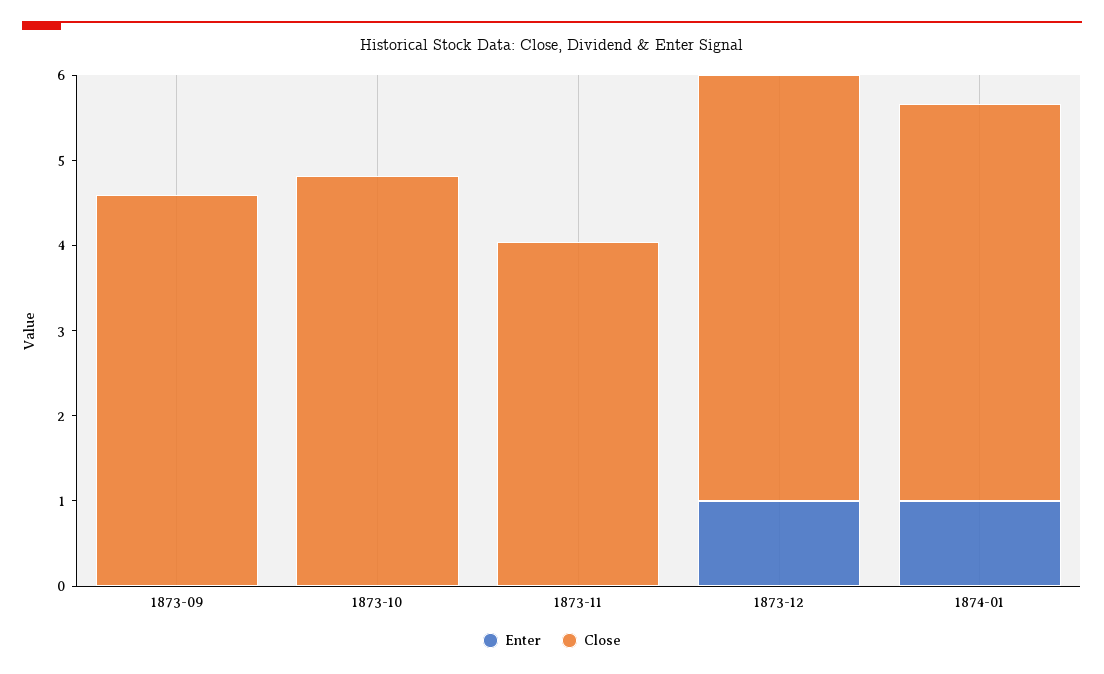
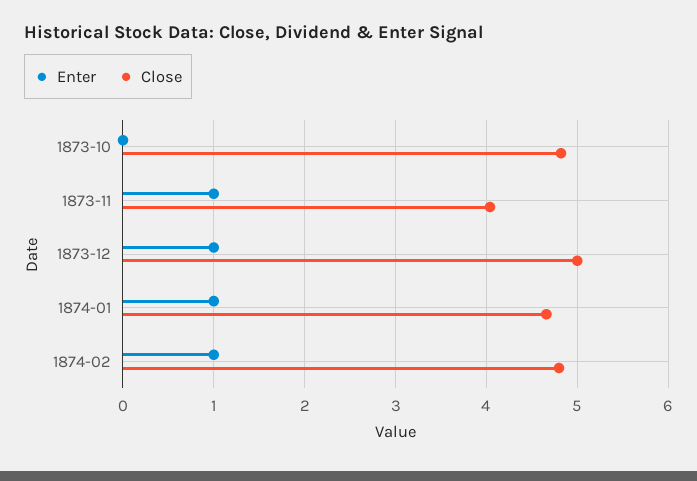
Enter, 1873-09: 0 -> none
Close, 1873-09: 4.6 -> none
Enter, 1873-11: 0 -> 1
Enter, 1874-02: none -> 1
Close, 1874-02: none -> 4.8

